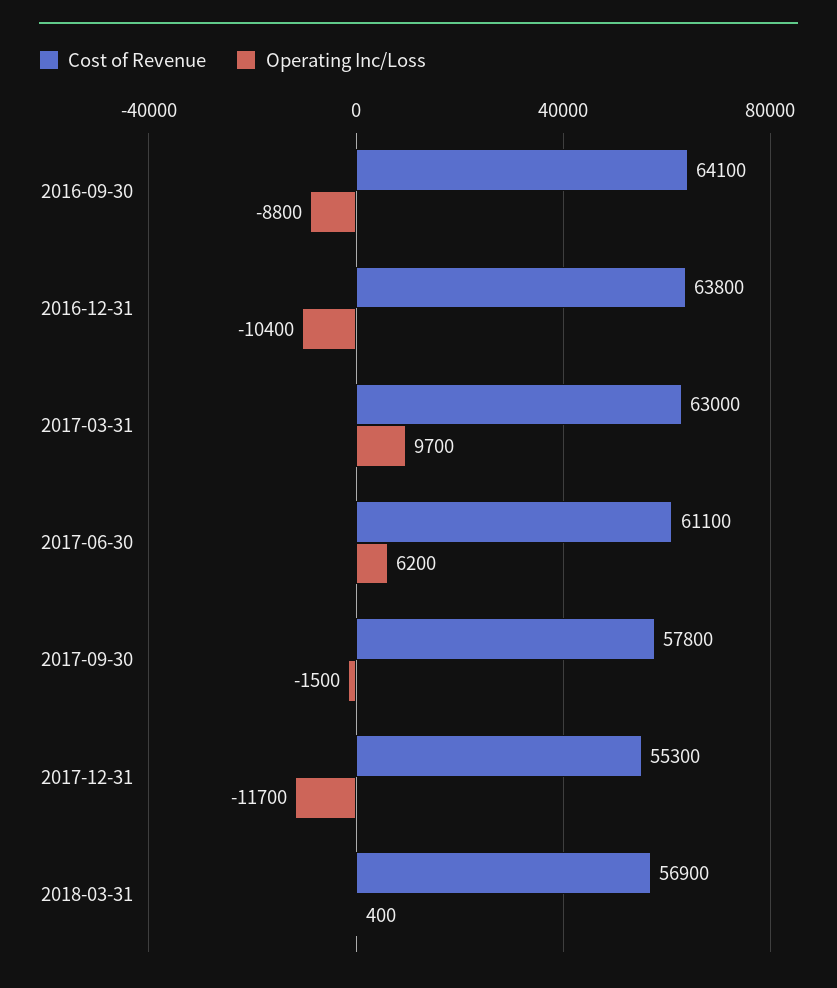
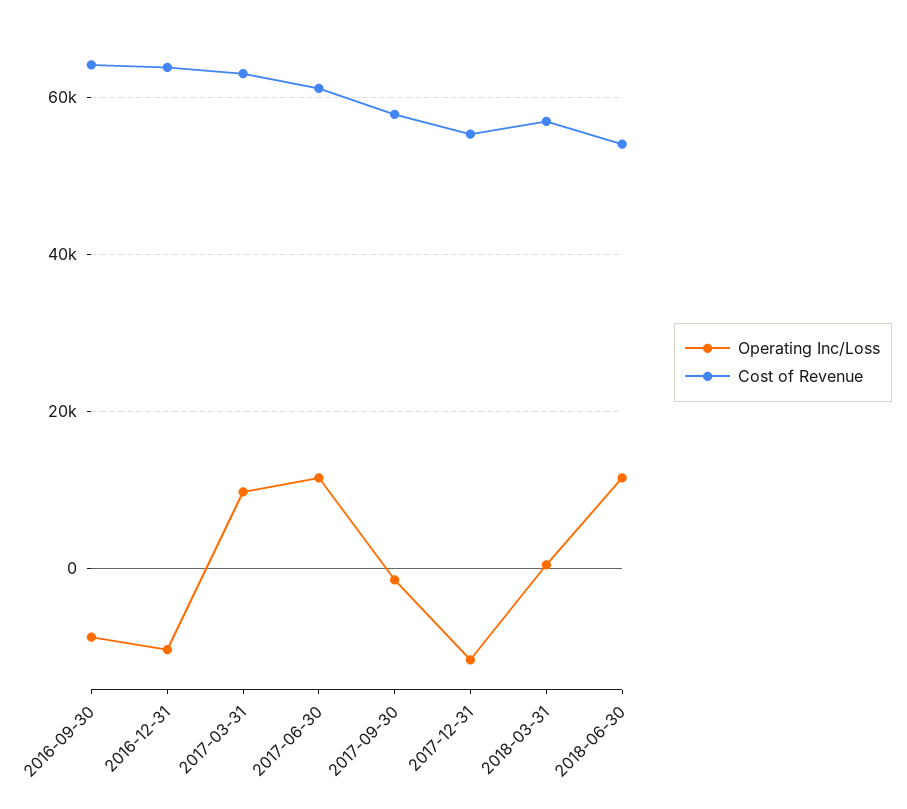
Operating Inc/Loss, 2017-06-30: 6200 -> 12000
Operating Inc/Loss, 2018-06-30: none -> 12000
Cost of Revenue, 2018-06-30: none -> 54000

